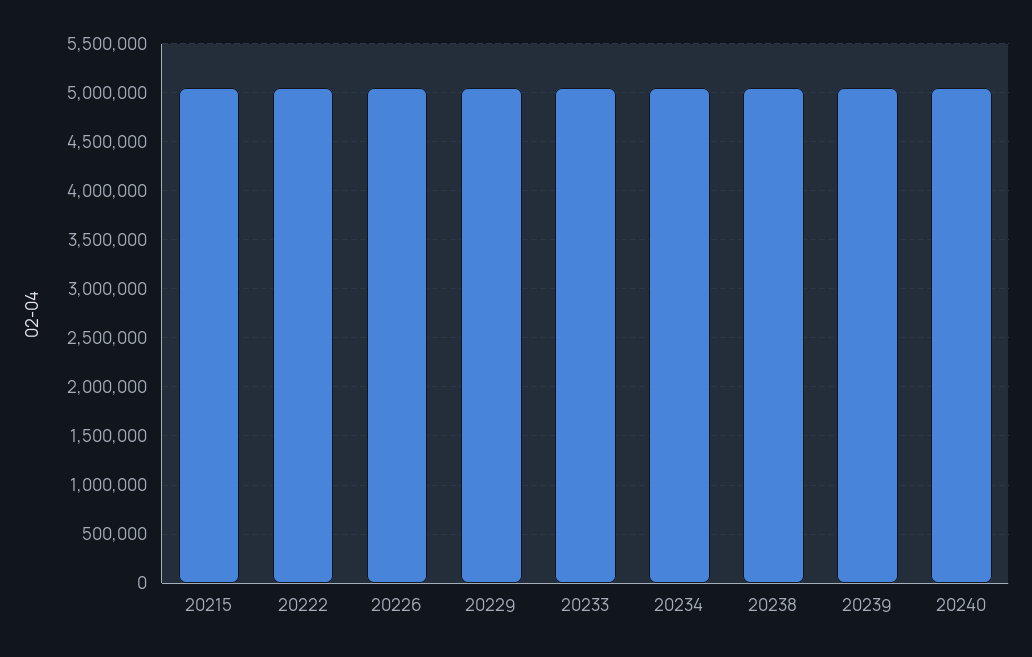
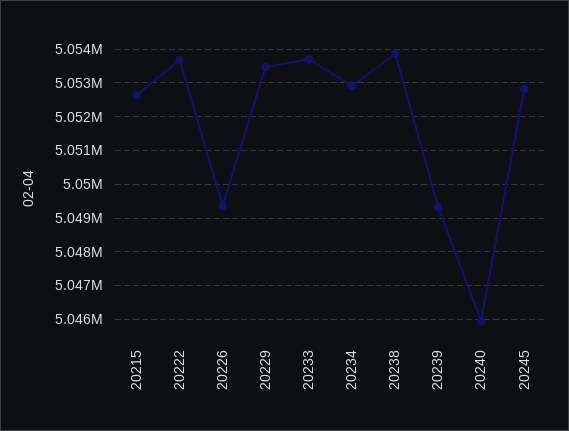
20245: none -> 5052800

